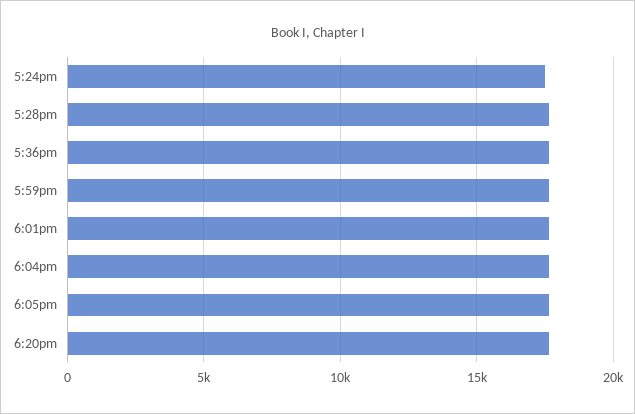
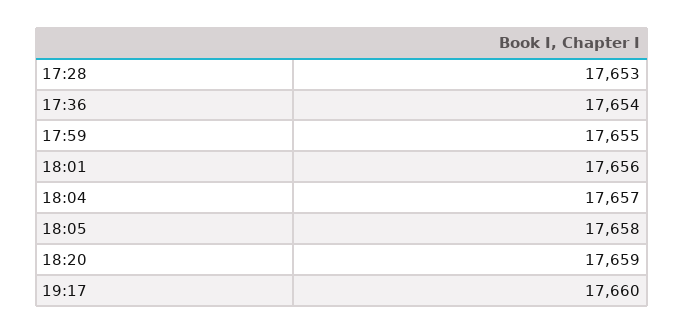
5:24pm: 17500 -> none
19:17: none -> 17660

